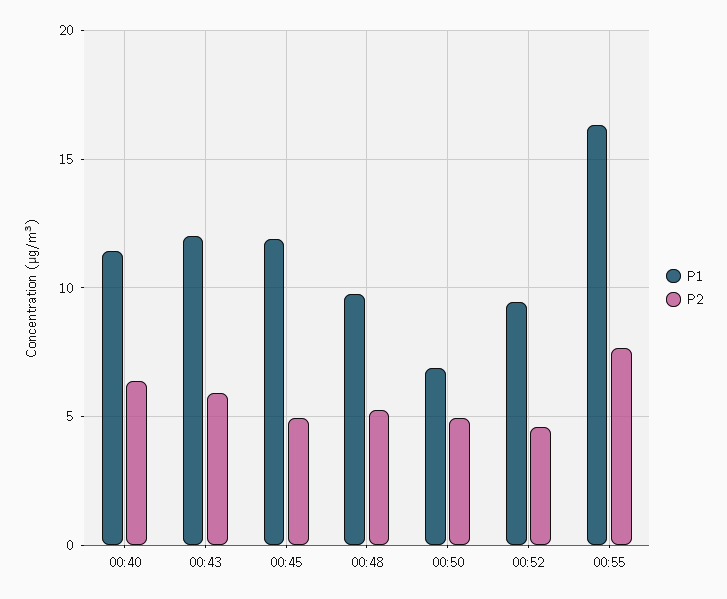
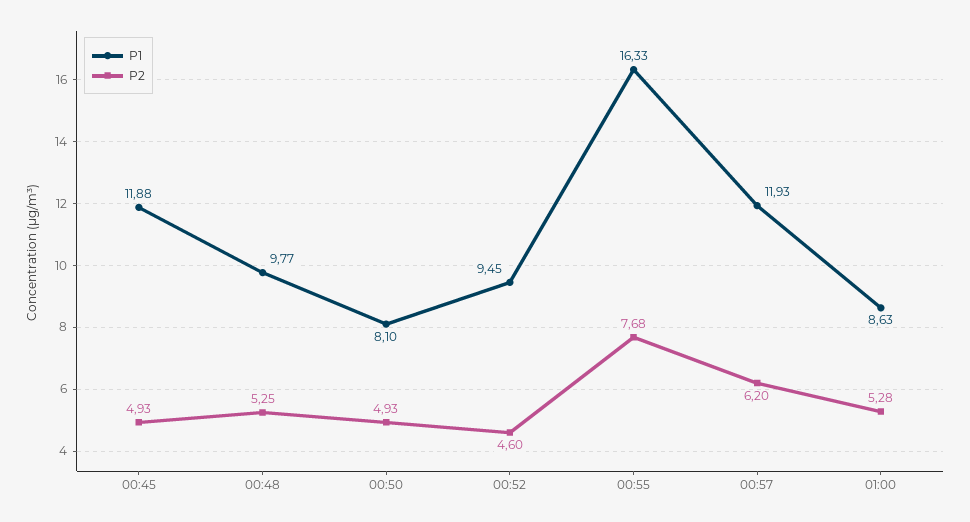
P1, 00:40: 11.5 -> none
P2, 00:40: 6.5 -> none
P1, 00:43: 12 -> none
P2, 00:43: 6 -> none
P1, 00:50: 7 -> 8.1
P1, 00:57: none -> 11.93
P2, 00:57: none -> 6.2
P1, 01:00: none -> 8.63
P2, 01:00: none -> 5.28

